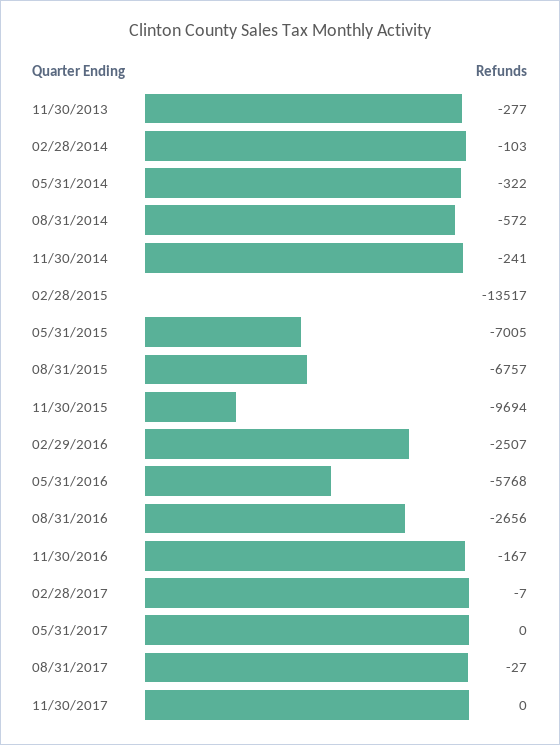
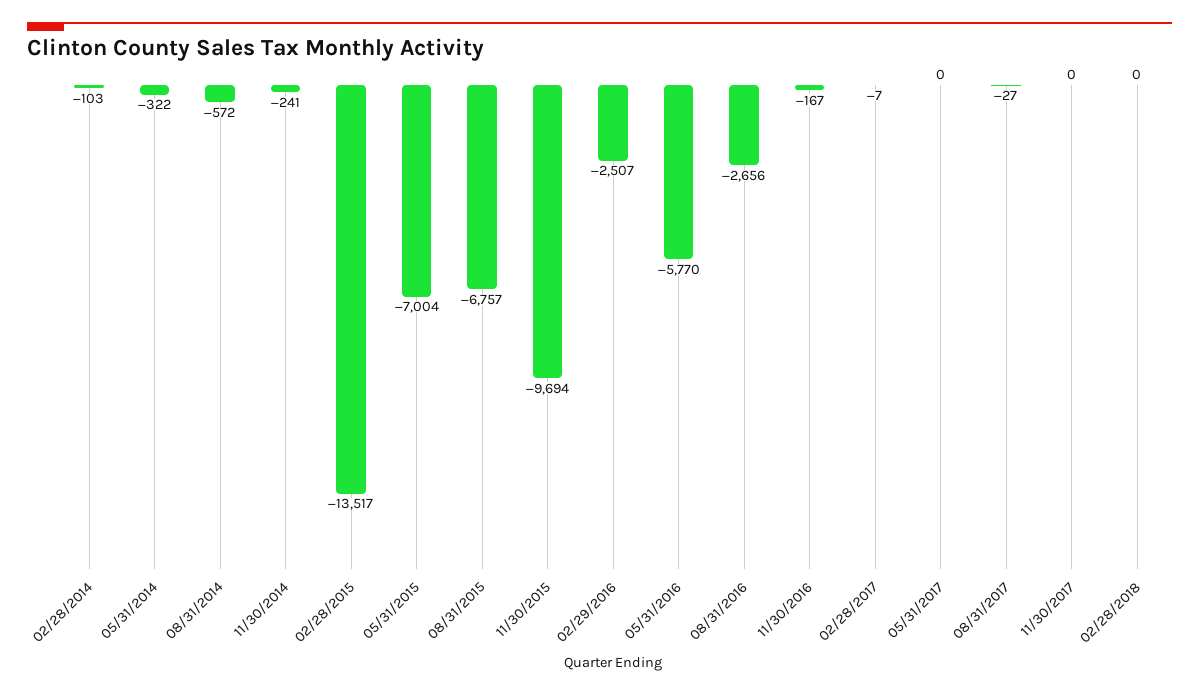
11/30/2013: -277 -> none
05/31/2015: -7005 -> -7004
05/31/2016: -5768 -> -5770
02/28/2018: none -> 0

